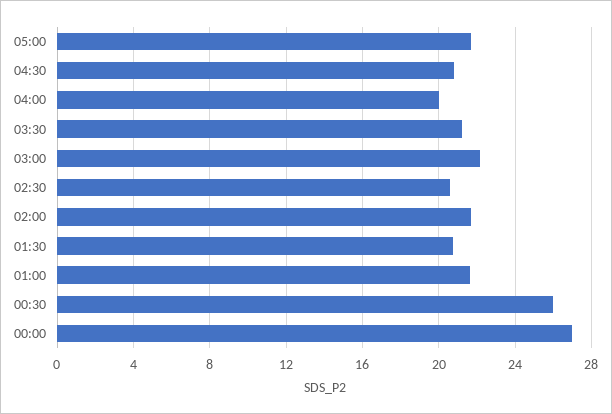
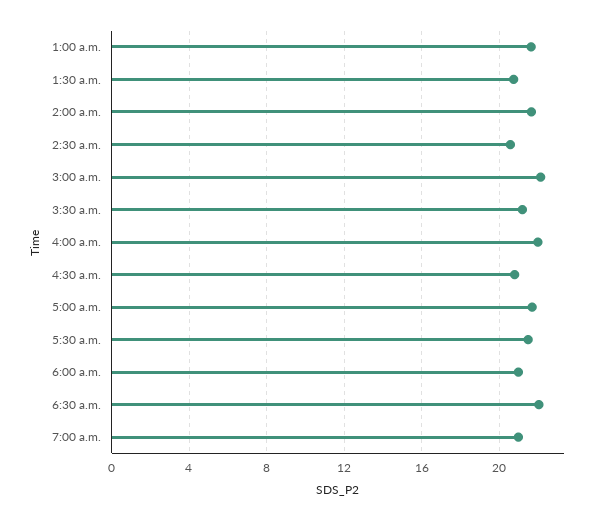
04:00: 20 -> 22
00:30: 26 -> none
00:00: 27 -> none
5:30 a.m.: none -> 21.5
6:00 a.m.: none -> 21
6:30 a.m.: none -> 22
7:00 a.m.: none -> 21

